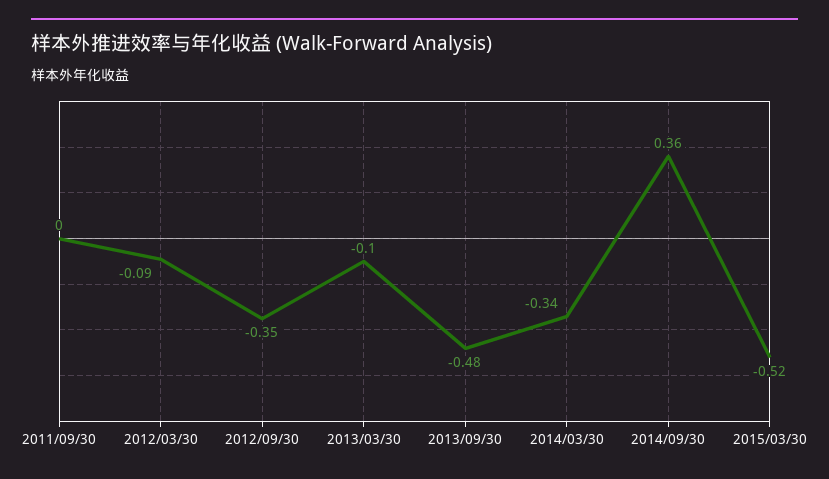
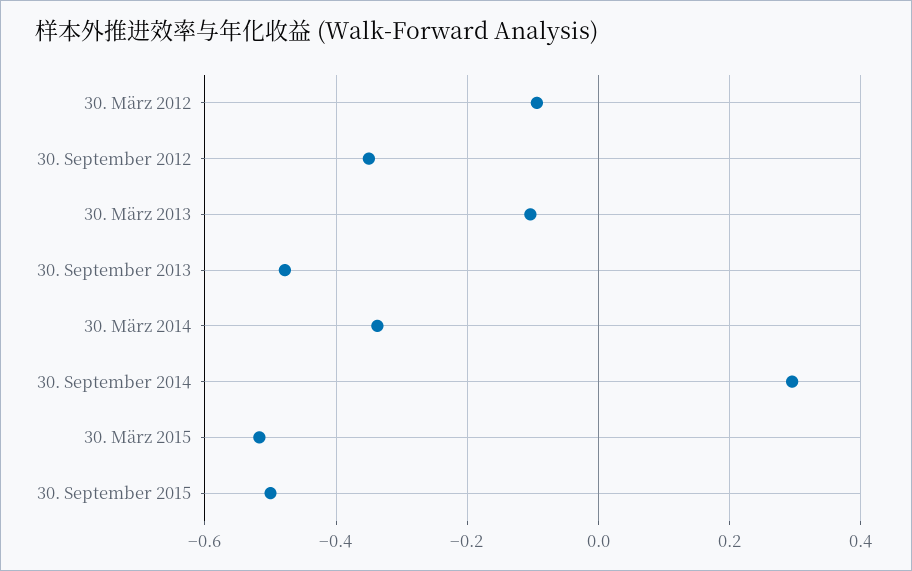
2011/09/30: 0 -> none
2014/09/30: 0.36 -> 0.3
30. September 2015: none -> -0.5

